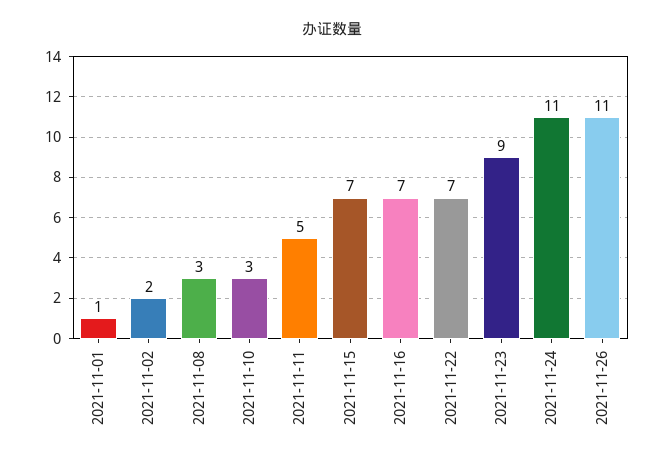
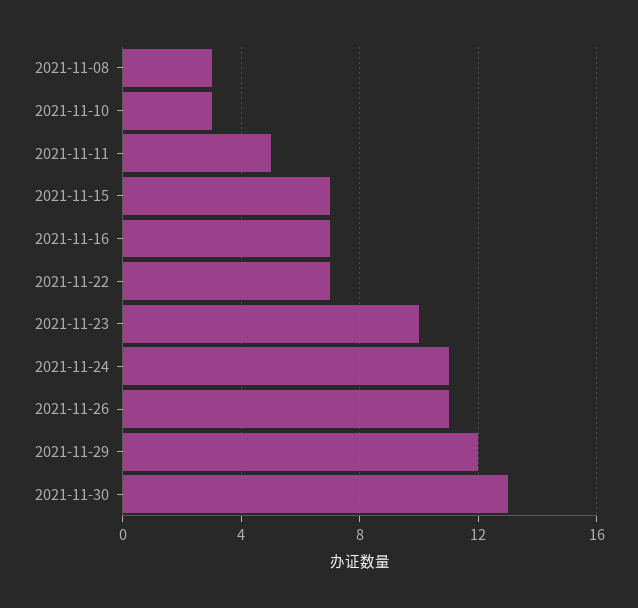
2021-11-01: 1 -> none
2021-11-02: 2 -> none
2021-11-23: 9 -> 10
2021-11-29: none -> 12
2021-11-30: none -> 13

